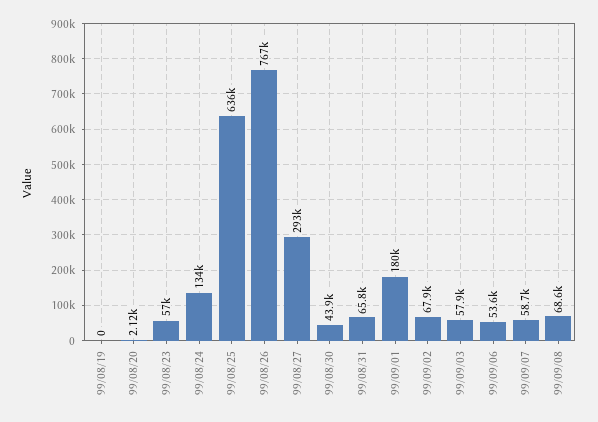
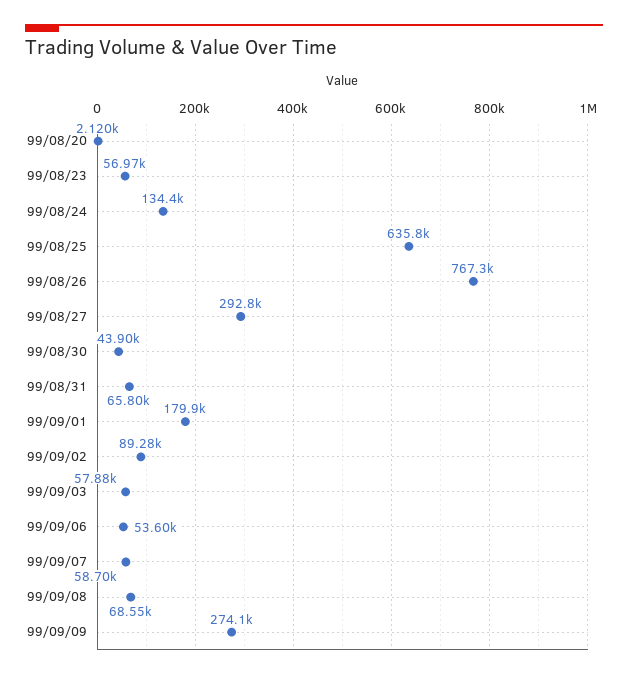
99/08/19: 0 -> none
99/09/02: 67900 -> 89280
99/09/09: none -> 274100

